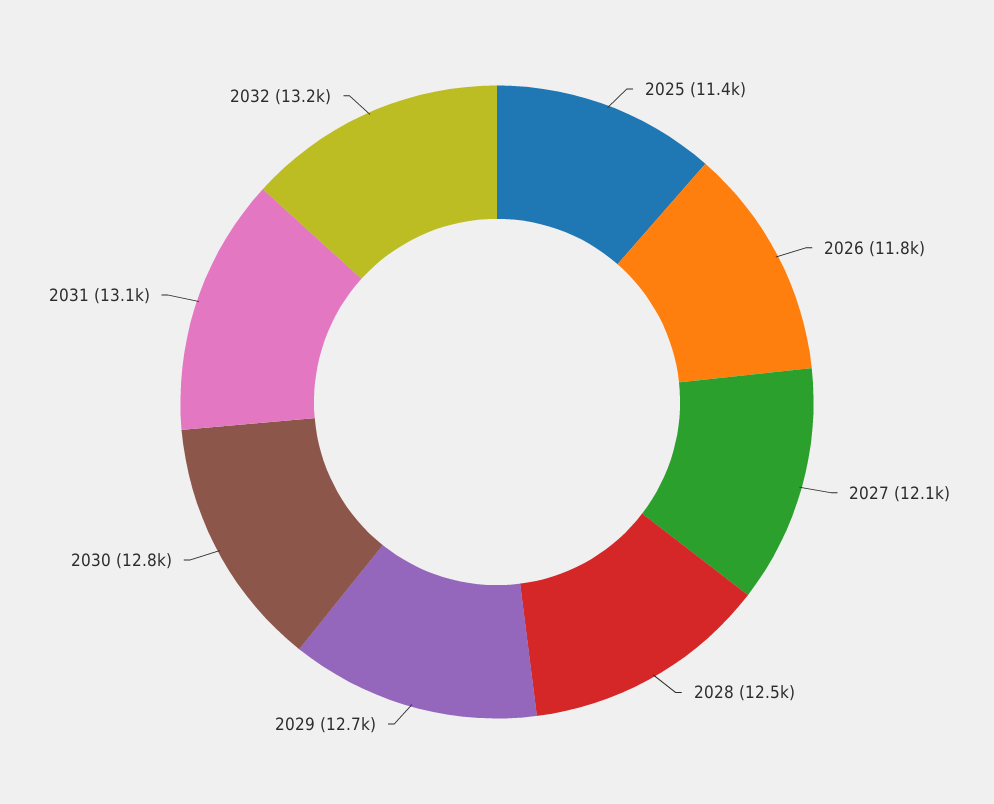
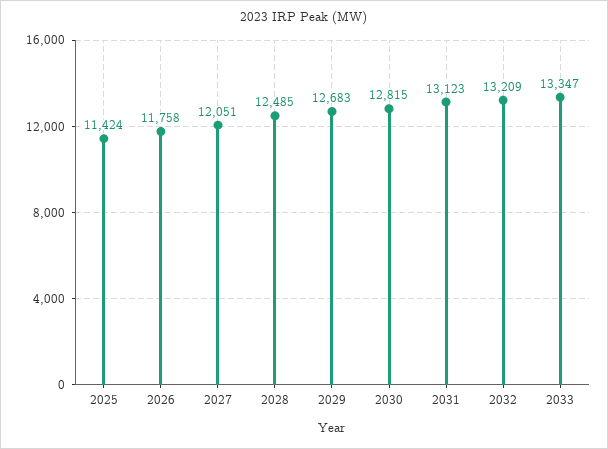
2033: none -> 13347

